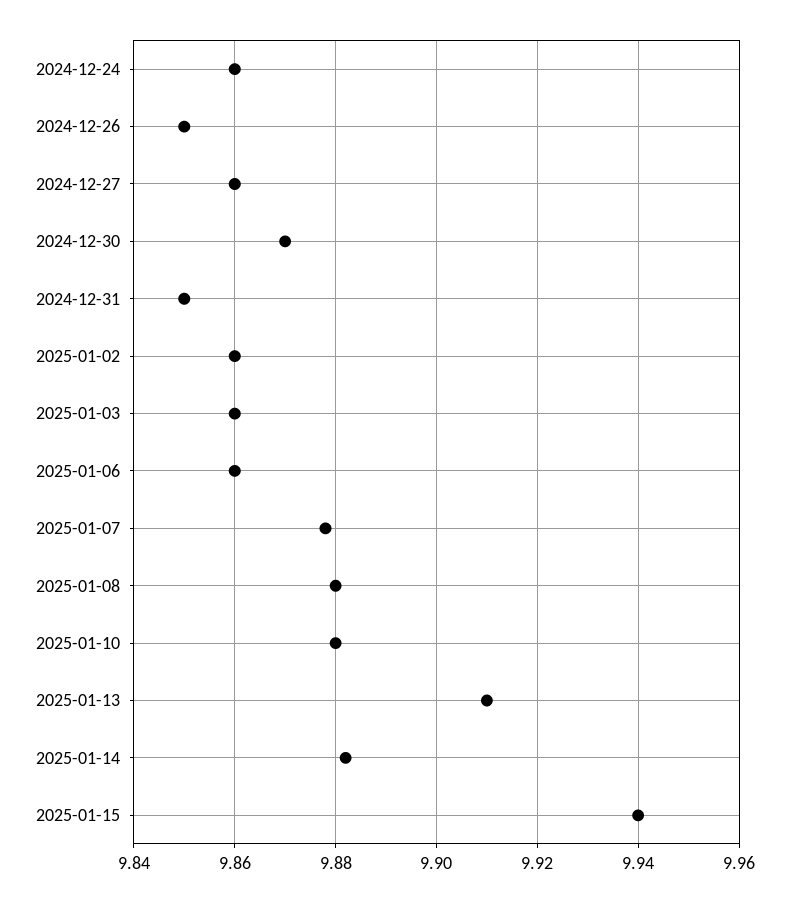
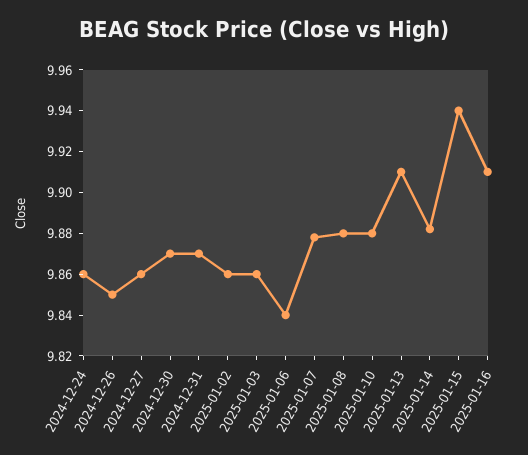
2024-12-31: 9.85 -> 9.87
2025-01-06: 9.86 -> 9.84
2025-01-16: none -> 9.91

